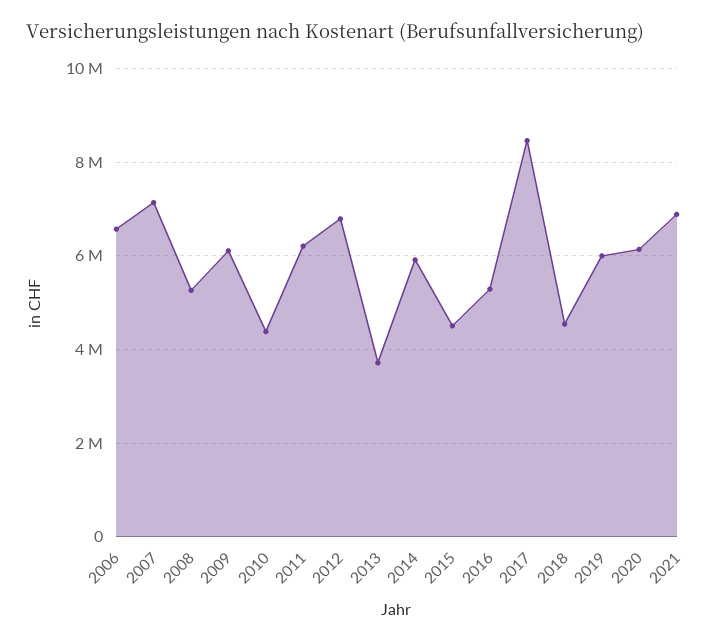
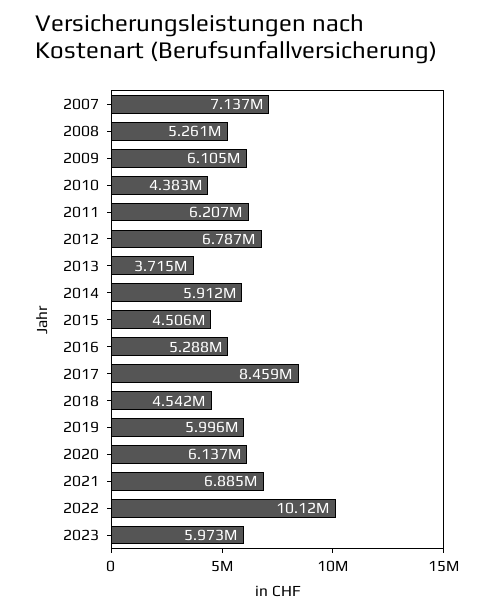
2006: 6600000 -> none
2022: none -> 10120000
2023: none -> 5973000

